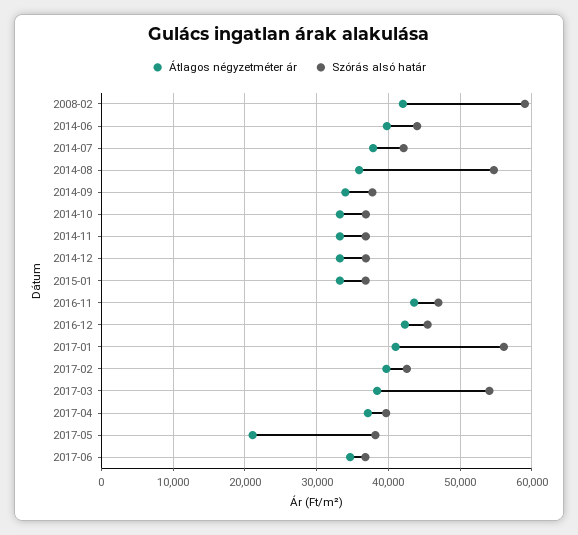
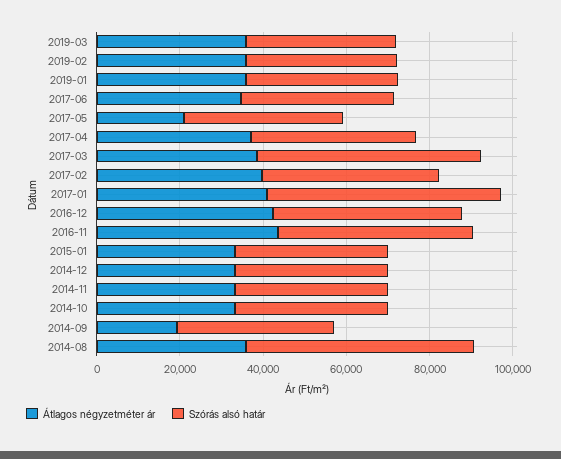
Átlagos négyzetméter ár, 2008-02: 42000 -> none
Szórás alsó határ, 2008-02: 59000 -> none
Átlagos négyzetméter ár, 2014-06: 40000 -> none
Szórás alsó határ, 2014-06: 44000 -> none
Átlagos négyzetméter ár, 2014-07: 38000 -> none
Szórás alsó határ, 2014-07: 42000 -> none
Átlagos négyzetméter ár, 2014-09: 34000 -> 20000
Átlagos négyzetméter ár, 2019-03: none -> 35000
Szórás alsó határ, 2019-03: none -> 35000
Átlagos négyzetméter ár, 2019-02: none -> 35000
Szórás alsó határ, 2019-02: none -> 35000
Átlagos négyzetméter ár, 2019-01: none -> 35000
Szórás alsó határ, 2019-01: none -> 35000

